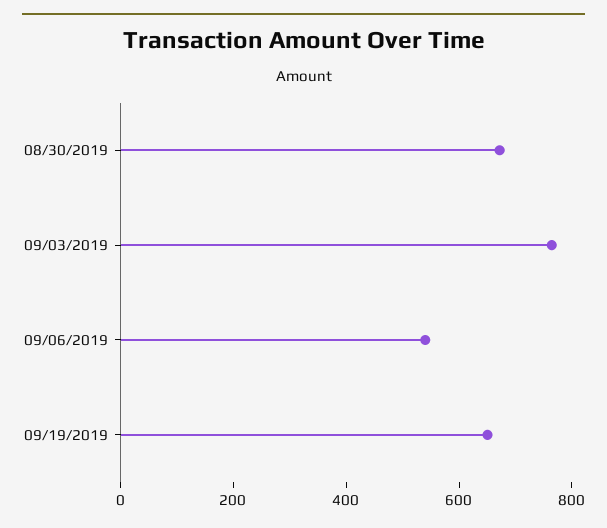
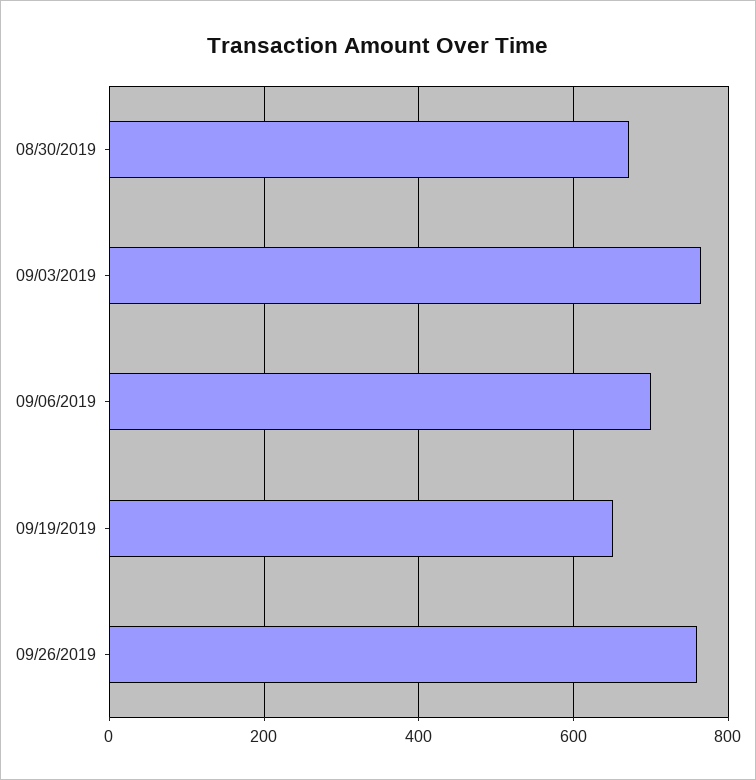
09/06/2019: 550 -> 700
09/26/2019: none -> 760

